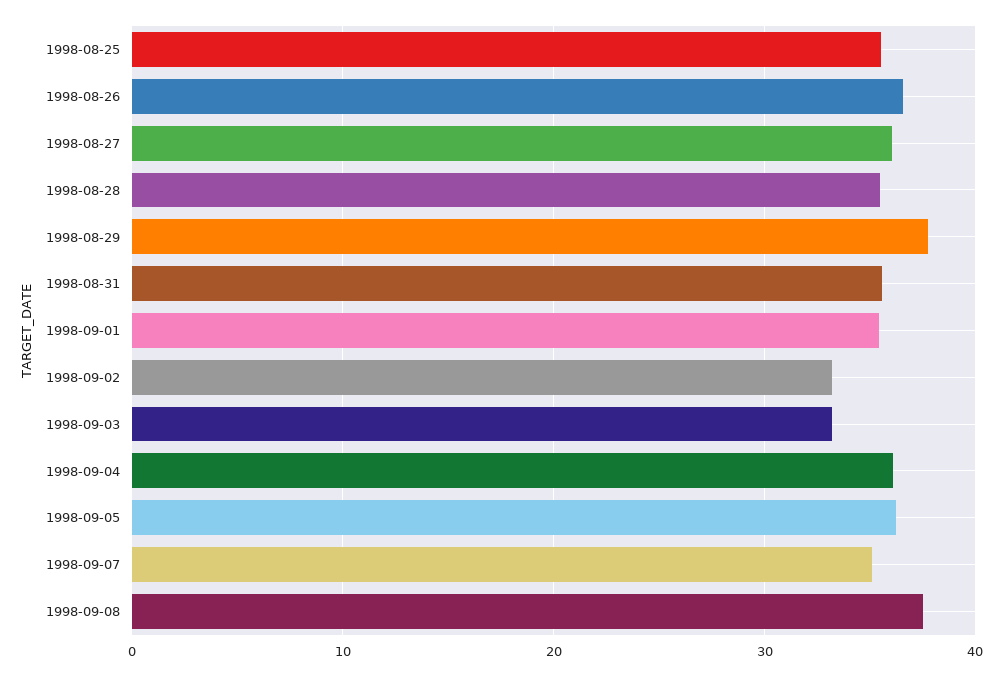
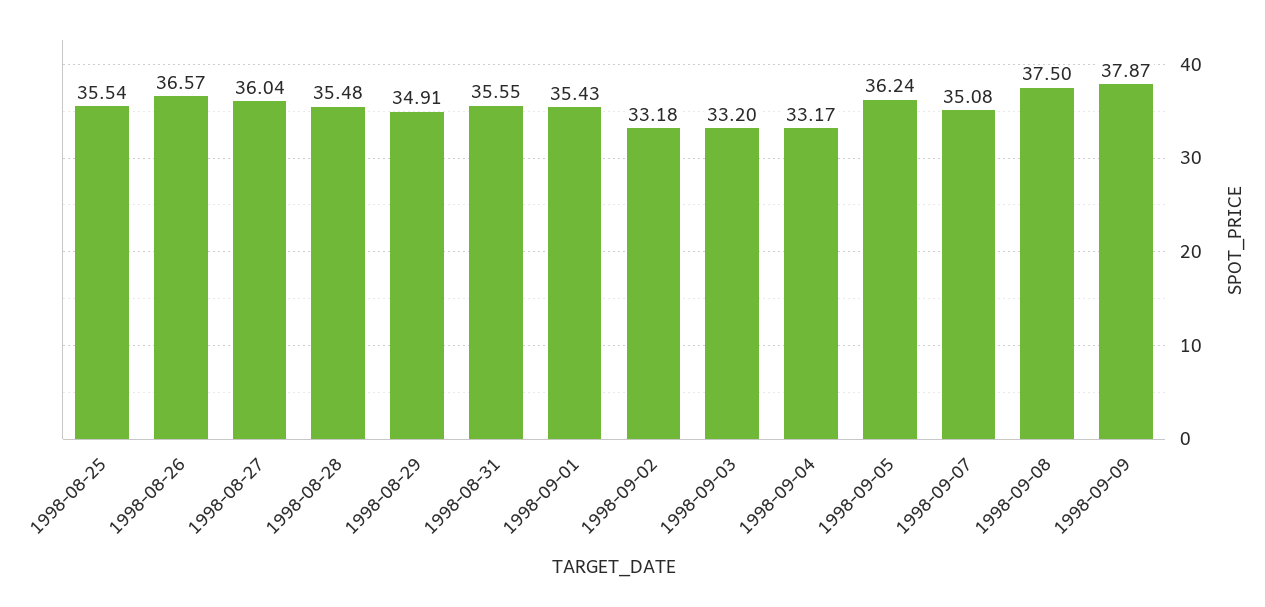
1998-08-29: 38 -> 34.91
1998-09-04: 36 -> 33.17
1998-09-09: none -> 37.87

